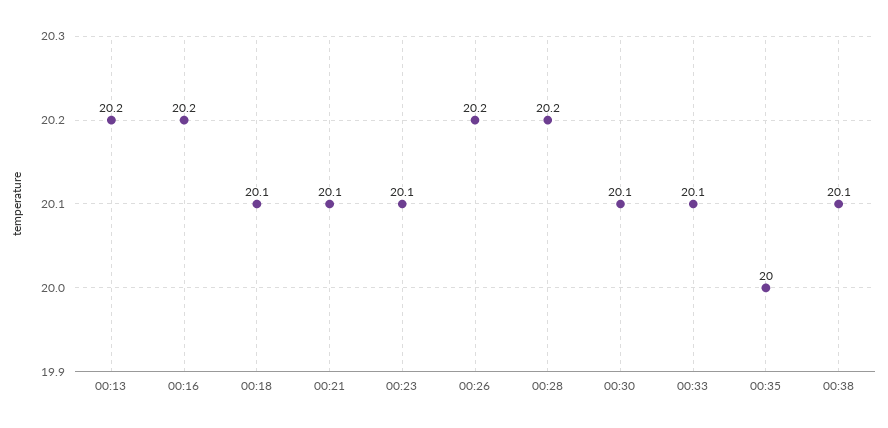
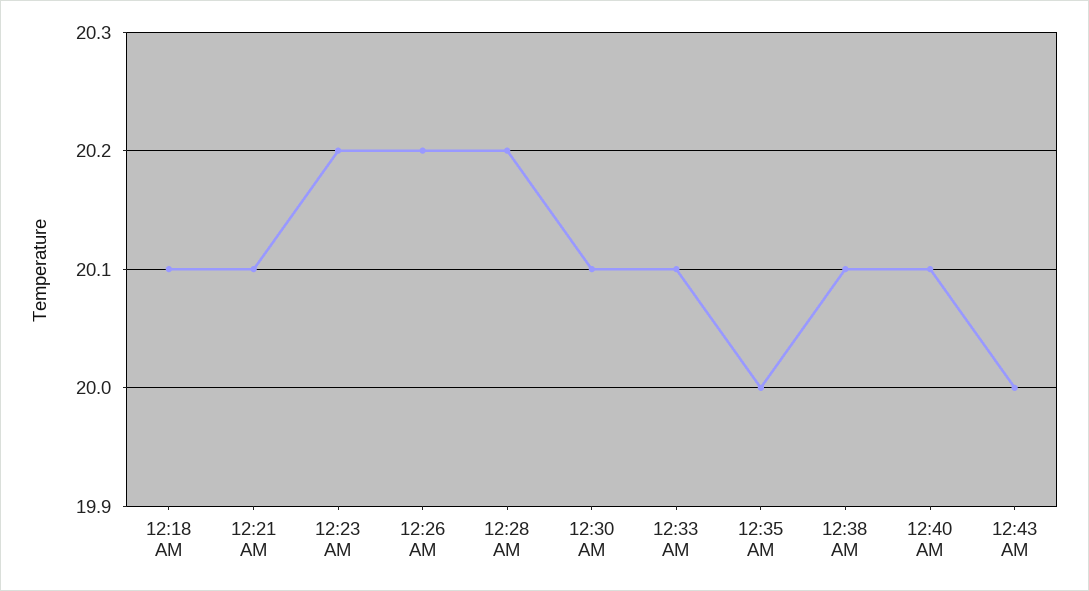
00:13: 20.2 -> none
00:16: 20.2 -> none
00:23: 20.1 -> 20.2
12:40 AM: none -> 20.1
12:43 AM: none -> 20

